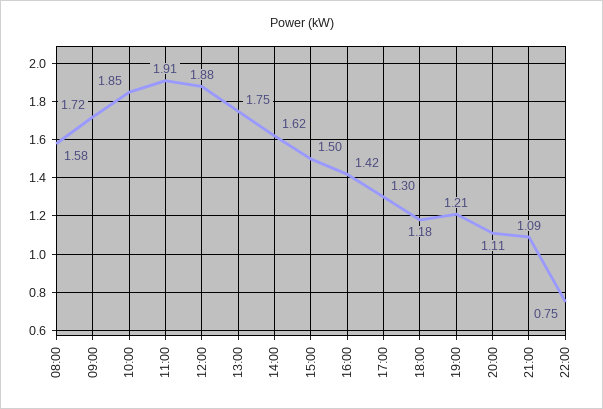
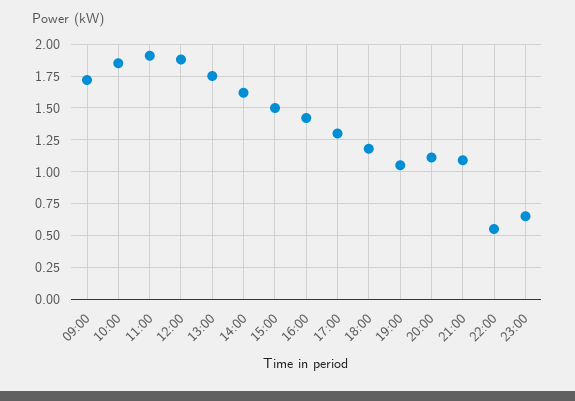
08:00: 1.58 -> none
19:00: 1.21 -> 1.05
22:00: 0.75 -> 0.55
23:00: none -> 0.65

